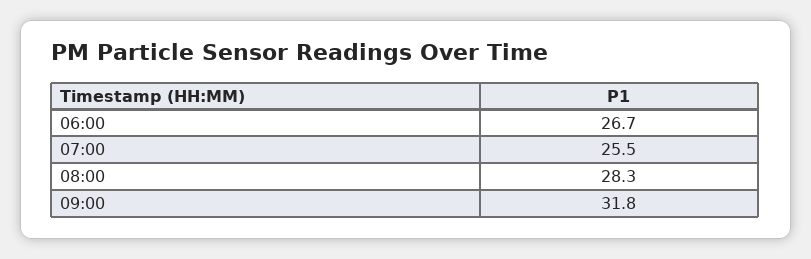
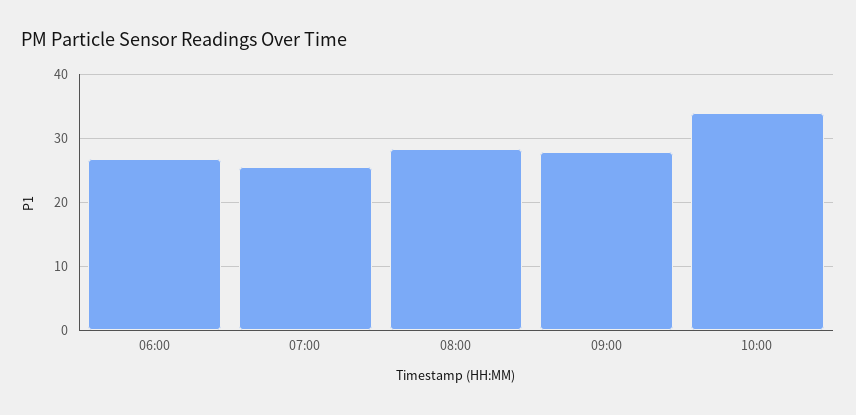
09:00: 31.8 -> 28
10:00: none -> 34

